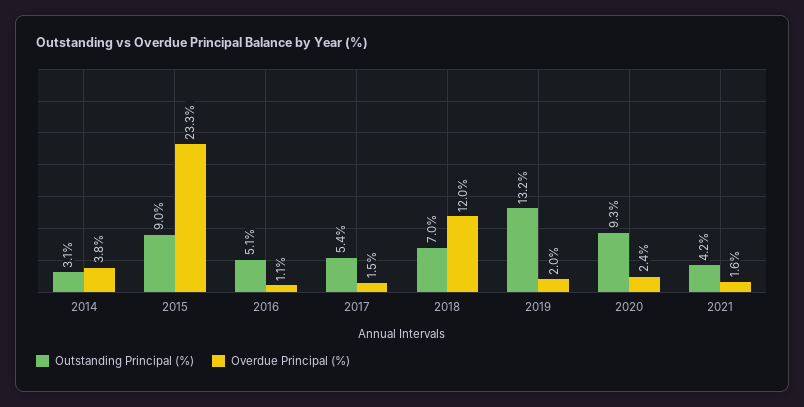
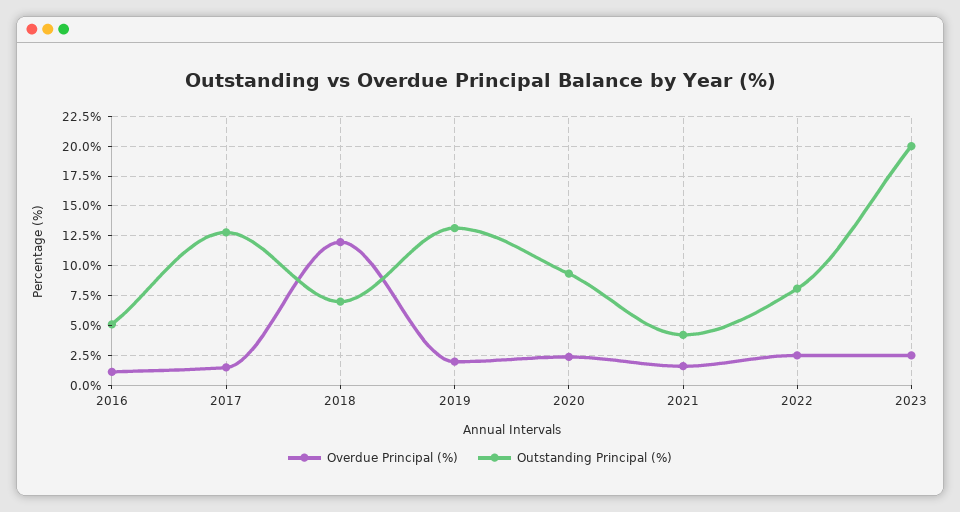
Outstanding Principal (%), 2014: 3.1 -> none
Overdue Principal (%), 2014: 3.8 -> none
Outstanding Principal (%), 2015: 9 -> none
Overdue Principal (%), 2015: 23.3 -> none
Outstanding Principal (%), 2017: 5.4 -> 12.5
Overdue Principal (%), 2022: none -> 2.5
Outstanding Principal (%), 2022: none -> 7.5
Overdue Principal (%), 2023: none -> 2.5
Outstanding Principal (%), 2023: none -> 20

